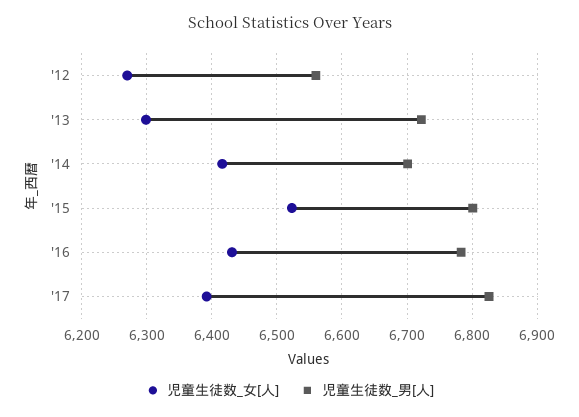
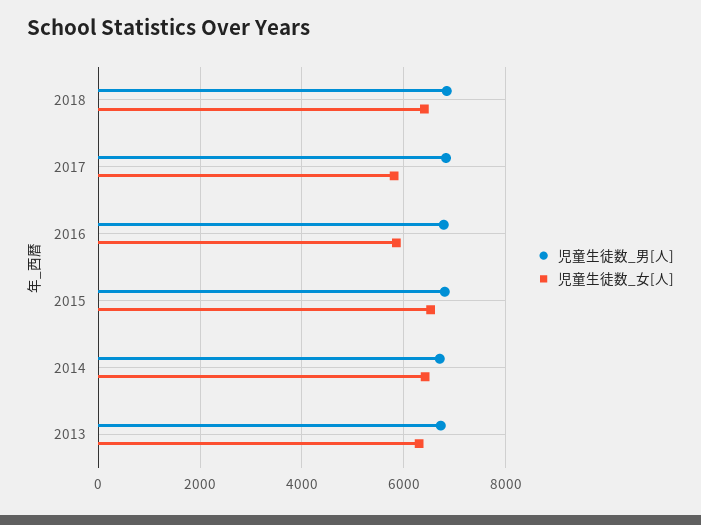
児童生徒数_女[人], '12: 6270 -> none
児童生徒数_男[人], '12: 6560 -> none
児童生徒数_女[人], '16: 6430 -> 5800
児童生徒数_女[人], '17: 6390 -> 5800
児童生徒数_男[人], 2018: none -> 6800
児童生徒数_女[人], 2018: none -> 6400

